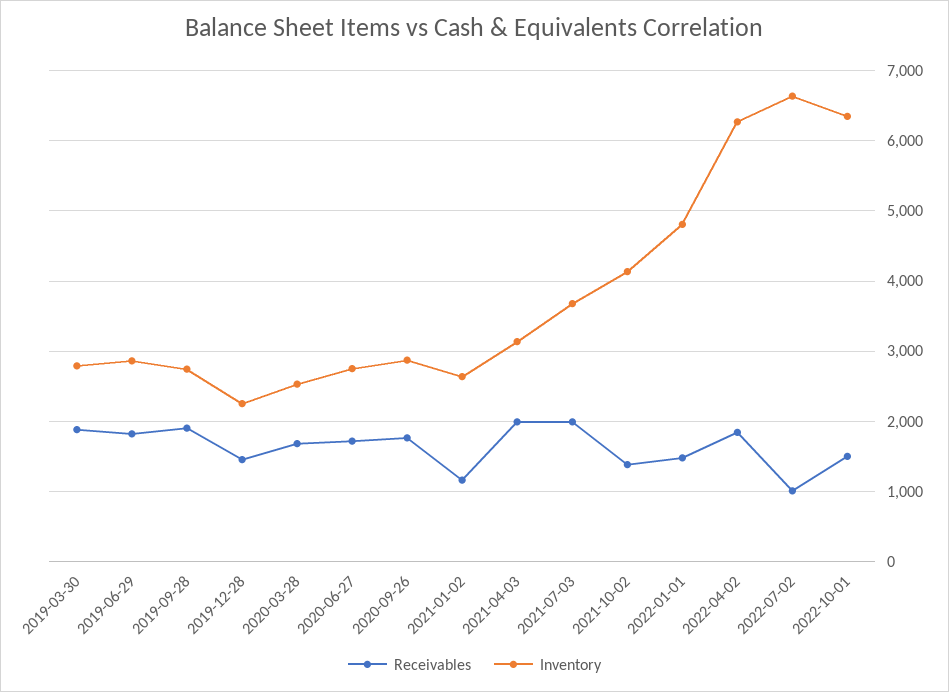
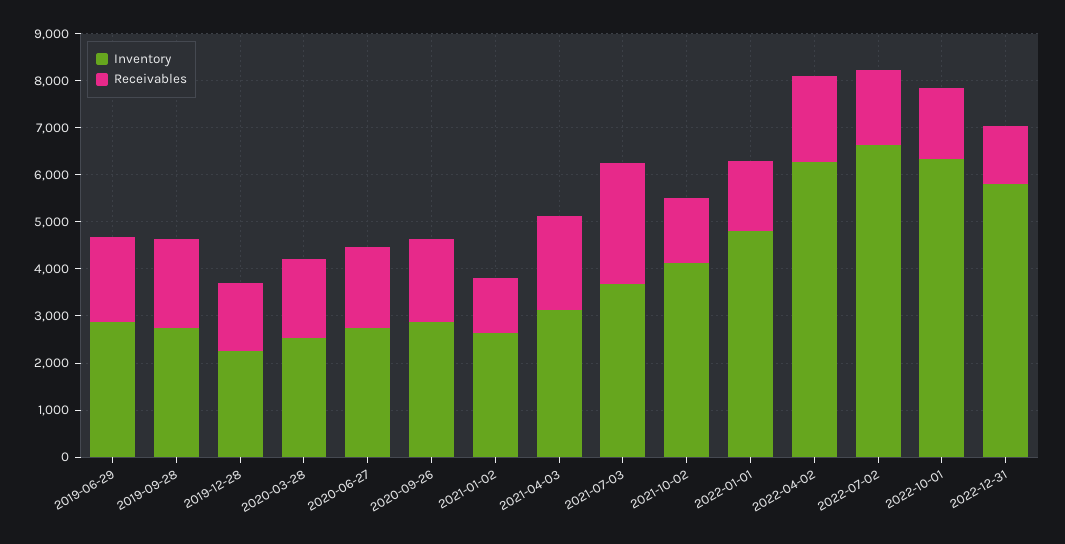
Receivables, 2019-03-30: 1900 -> none
Inventory, 2019-03-30: 2800 -> none
Receivables, 2021-07-03: 2000 -> 2600
Receivables, 2022-07-02: 1000 -> 1600
Inventory, 2022-12-31: none -> 5800
Receivables, 2022-12-31: none -> 1200

